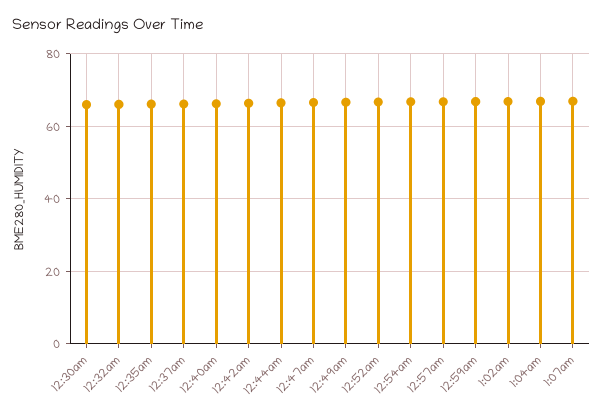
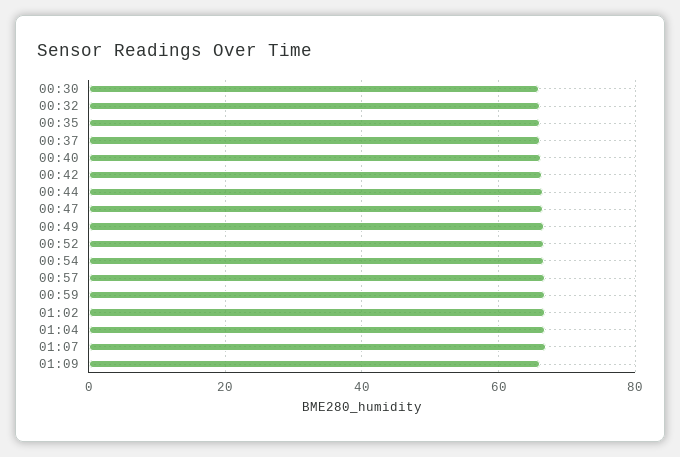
01:09: none -> 66

